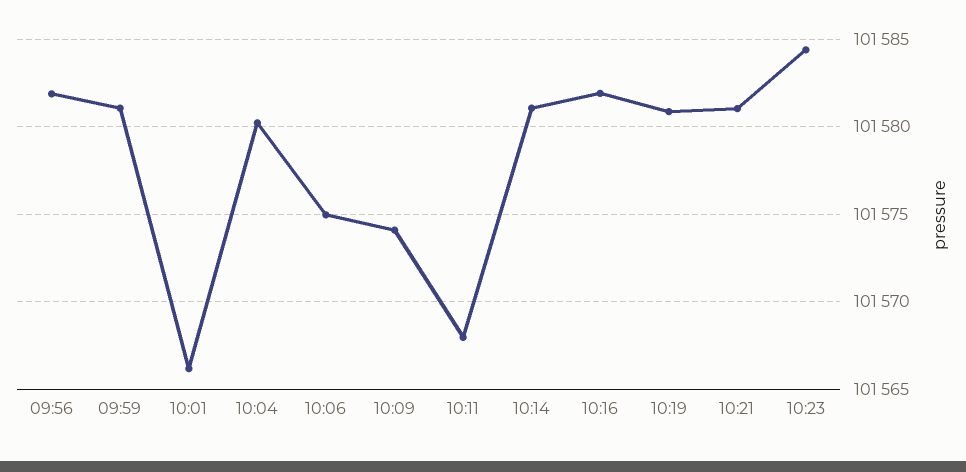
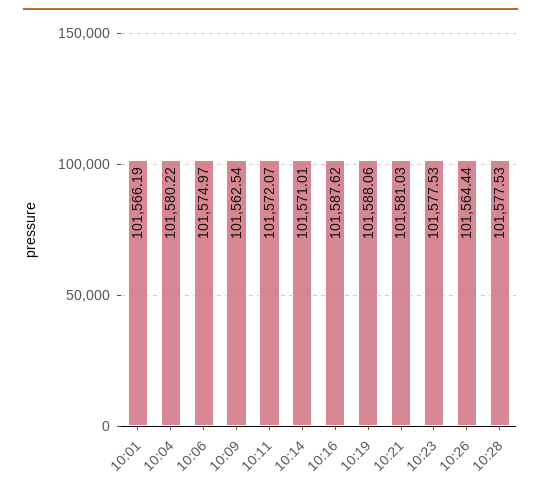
09:56: 101582 -> none
09:59: 101581 -> none
10:09: 101574 -> 101562.54
10:11: 101568 -> 101572.07
10:14: 101581 -> 101571.01
10:16: 101582 -> 101587.62
10:19: 101581 -> 101588.06
10:23: 101584.5 -> 101577.53
10:26: none -> 101564.44
10:28: none -> 101577.53

